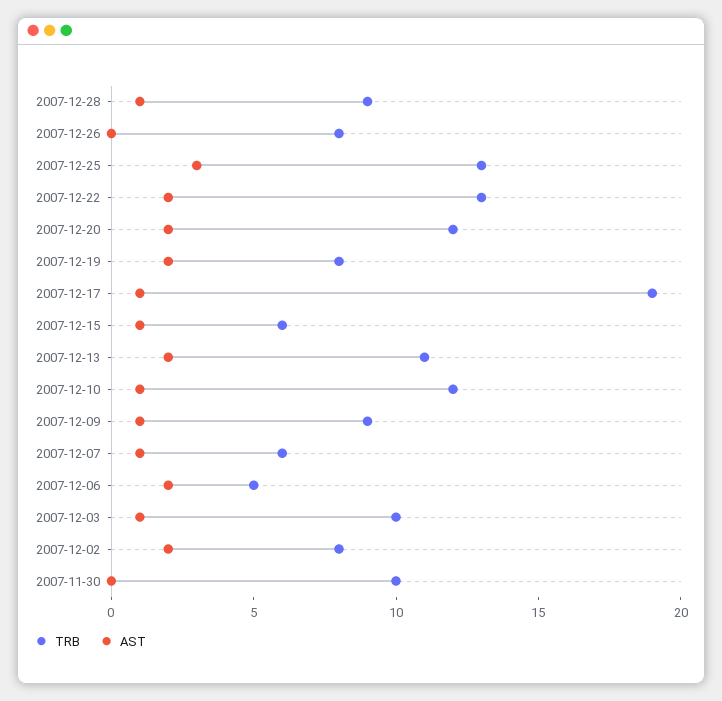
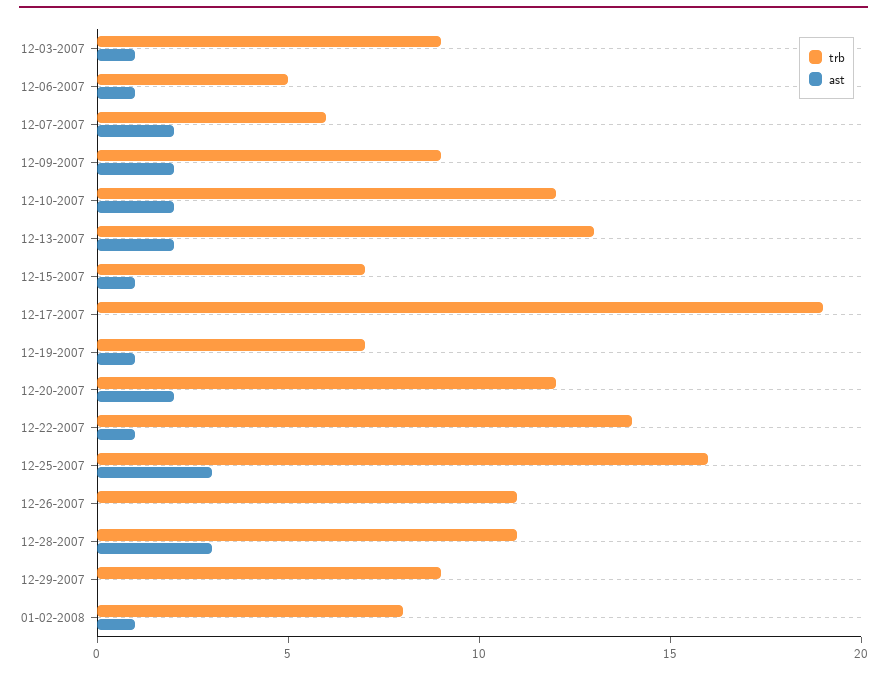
TRB, 2007-12-28: 9 -> 11
AST, 2007-12-28: 1 -> 3
TRB, 2007-12-26: 8 -> 11
TRB, 2007-12-25: 13 -> 16
TRB, 2007-12-22: 13 -> 14
AST, 2007-12-22: 2 -> 1
TRB, 2007-12-19: 8 -> 7
AST, 2007-12-19: 2 -> 1
AST, 2007-12-17: 1 -> 0
TRB, 2007-12-15: 6 -> 7
TRB, 2007-12-13: 11 -> 13
AST, 2007-12-10: 1 -> 2
AST, 2007-12-09: 1 -> 2
AST, 2007-12-07: 1 -> 2
AST, 2007-12-06: 2 -> 1
TRB, 2007-12-03: 10 -> 9
TRB, 2007-12-02: 8 -> none
AST, 2007-12-02: 2 -> none
TRB, 2007-11-30: 10 -> none
AST, 2007-11-30: 0 -> none
TRB, 12-29-2007: none -> 9
AST, 12-29-2007: none -> 0
TRB, 01-02-2008: none -> 8
AST, 01-02-2008: none -> 1

